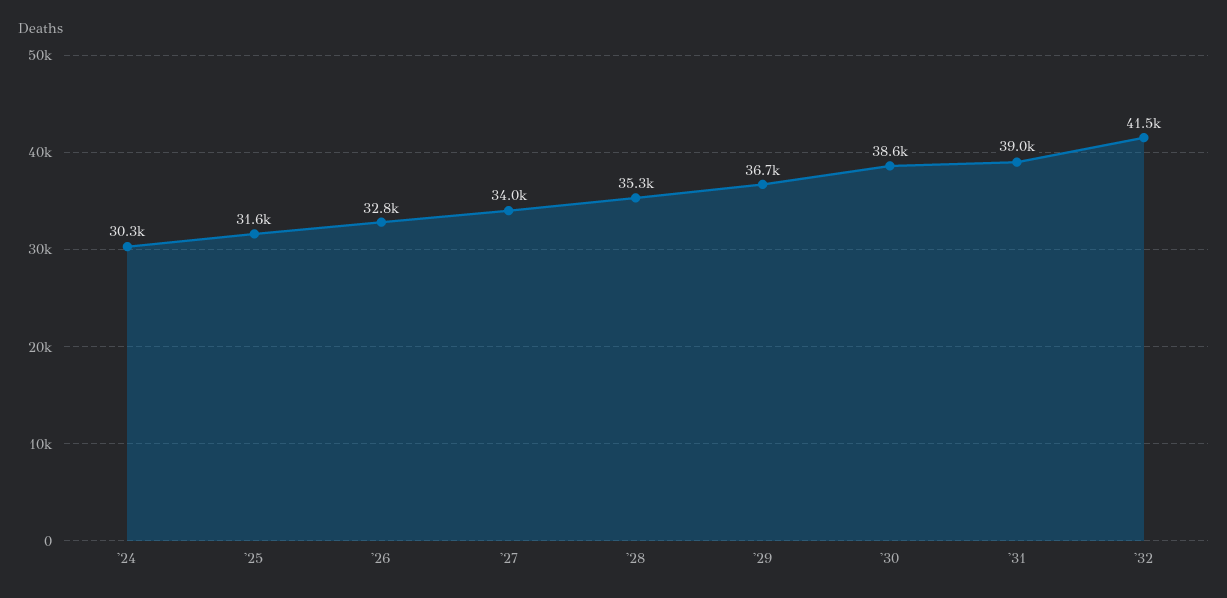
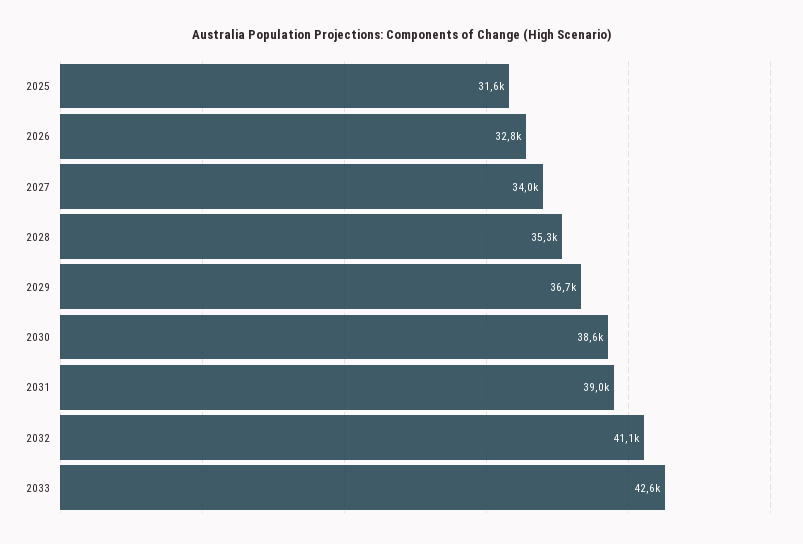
'24: 30300 -> none
'32: 41500 -> 41100
2033: none -> 42600

